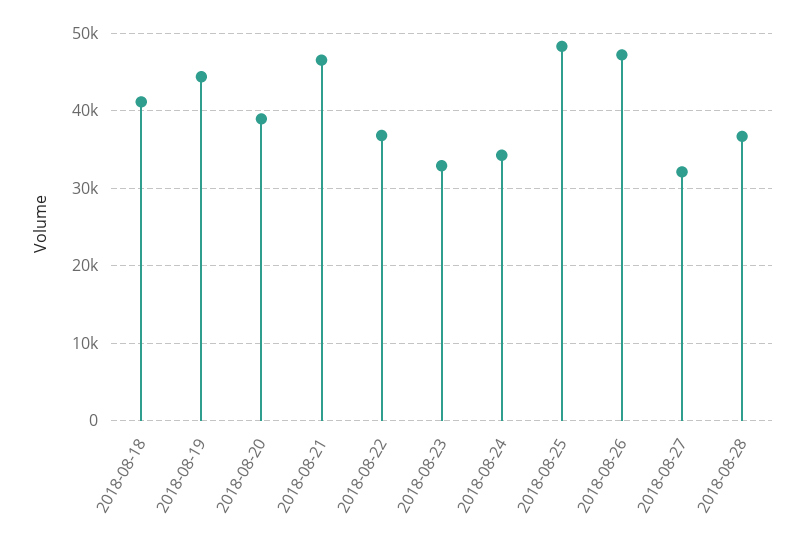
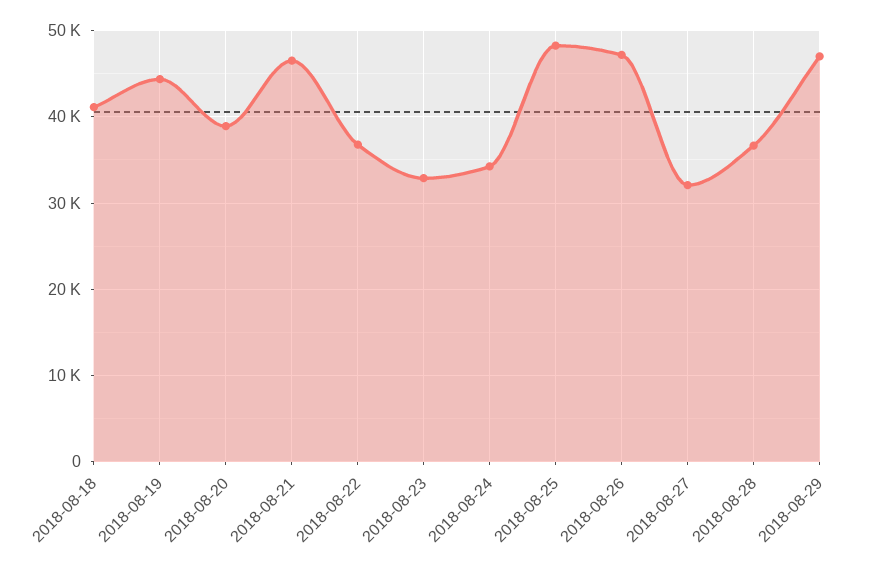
2018-08-29: none -> 47000

